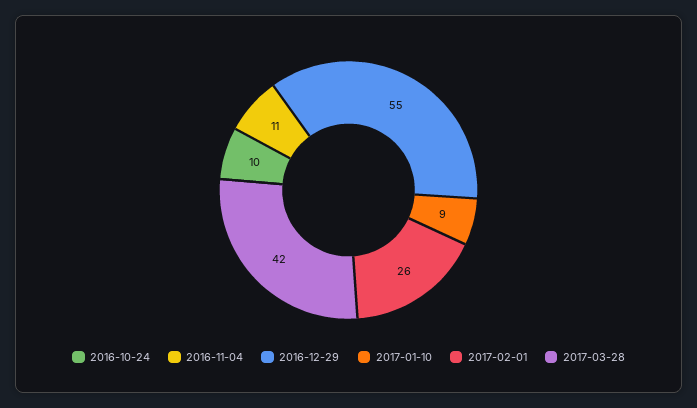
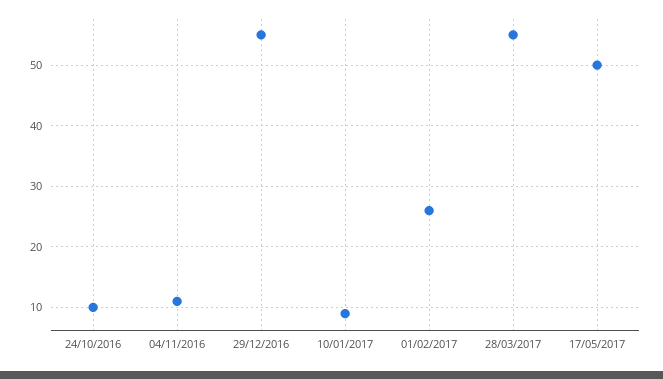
2017-03-28: 42 -> 55
17/05/2017: none -> 50

